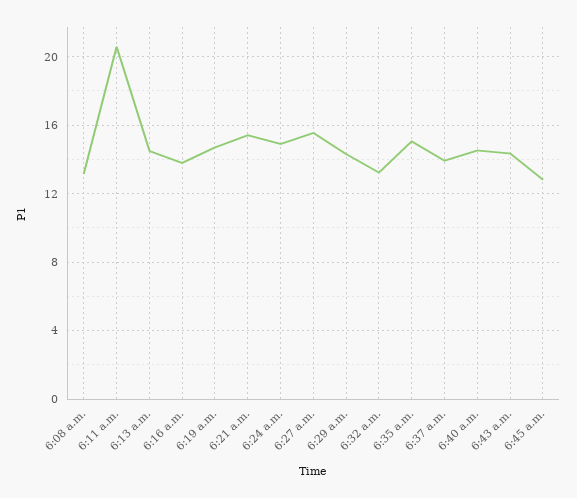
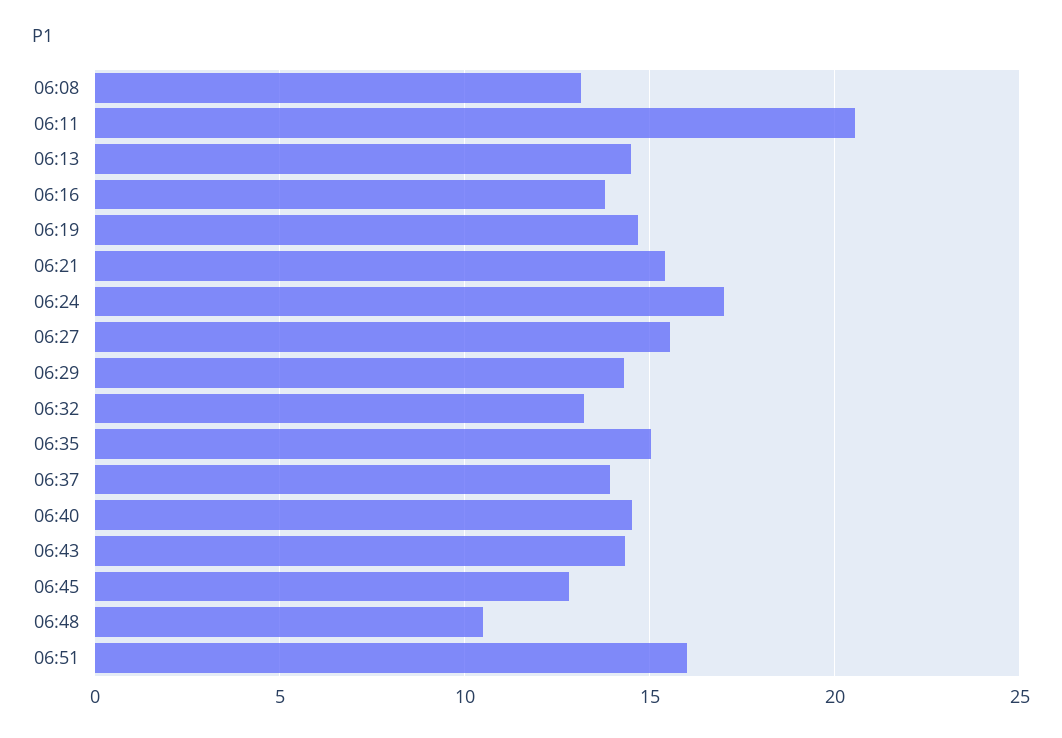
6:24 a.m.: 15 -> 17
06:48: none -> 10.5
06:51: none -> 16

